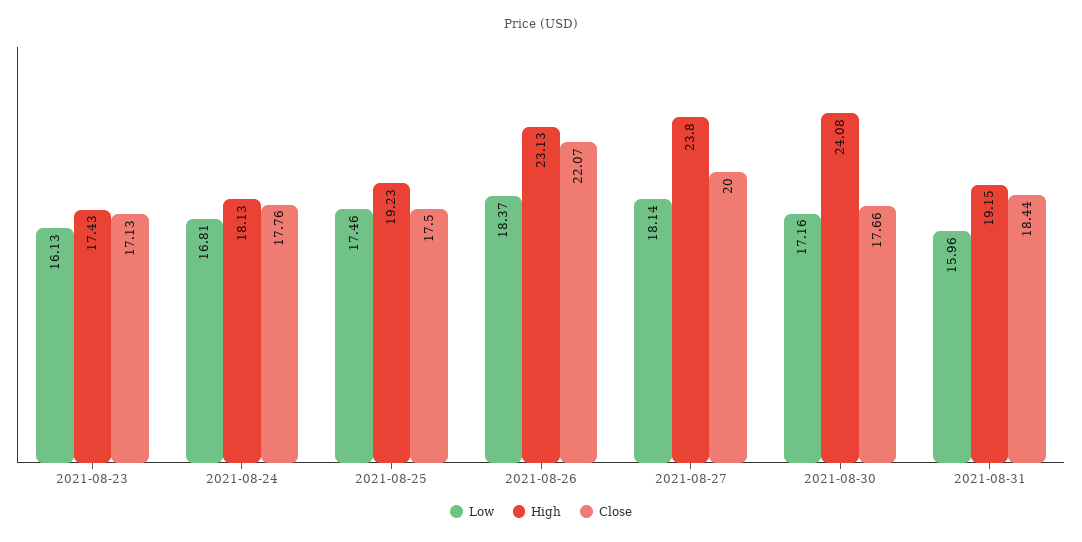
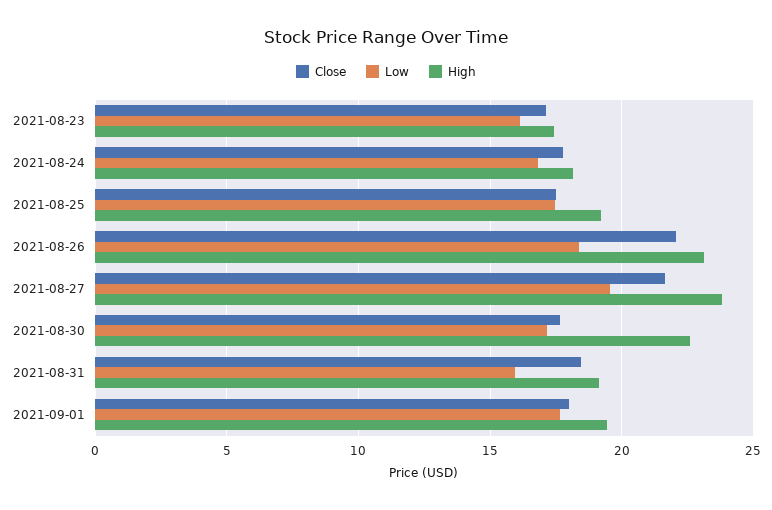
Low, 2021-08-27: 18.14 -> 19.5
Close, 2021-08-27: 20 -> 21.5
High, 2021-08-30: 24.08 -> 22.5
Close, 2021-09-01: none -> 18
Low, 2021-09-01: none -> 17.5
High, 2021-09-01: none -> 19.5

